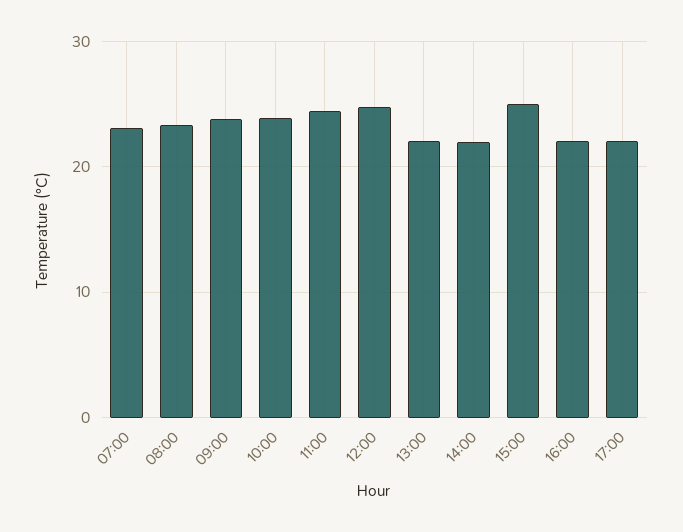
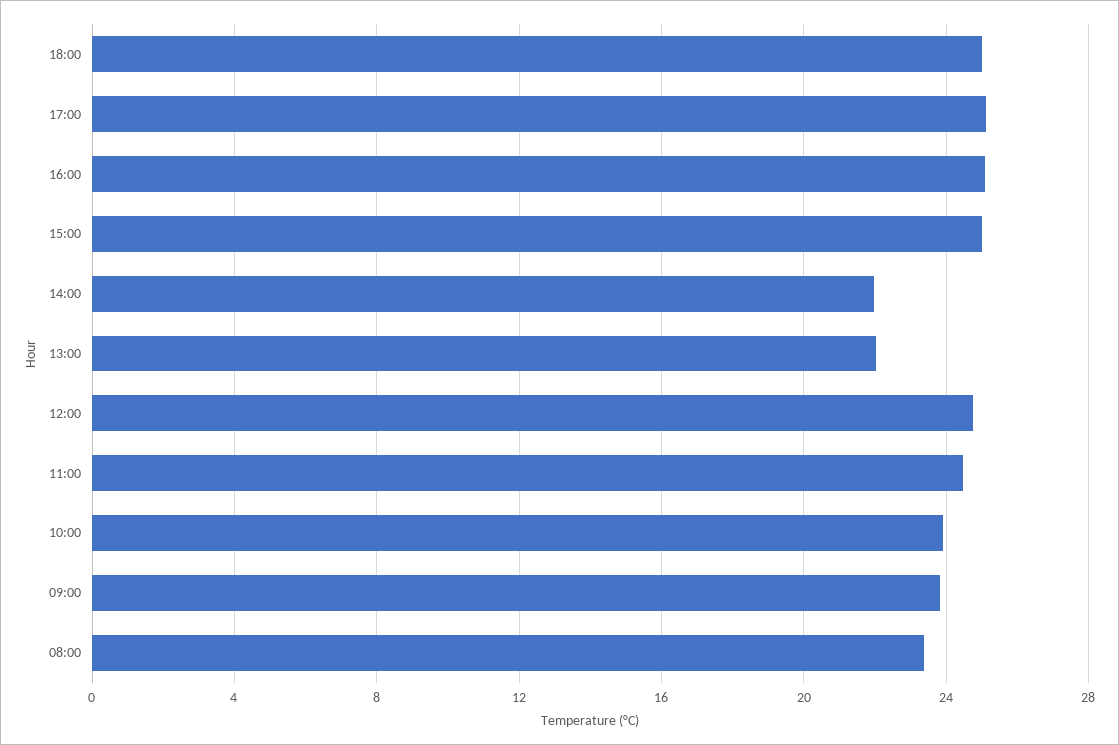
07:00: 23 -> none
16:00: 22 -> 25
17:00: 22 -> 25
18:00: none -> 25

